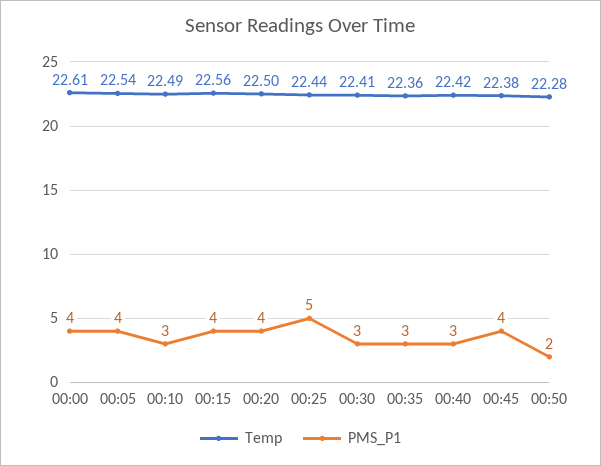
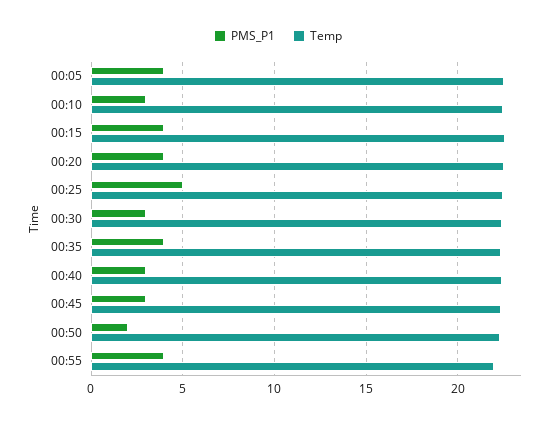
Temp, 00:00: 22.61 -> none
PMS_P1, 00:00: 4 -> none
PMS_P1, 00:35: 3 -> 4
PMS_P1, 00:45: 4 -> 3
PMS_P1, 00:55: none -> 4
Temp, 00:55: none -> 22

